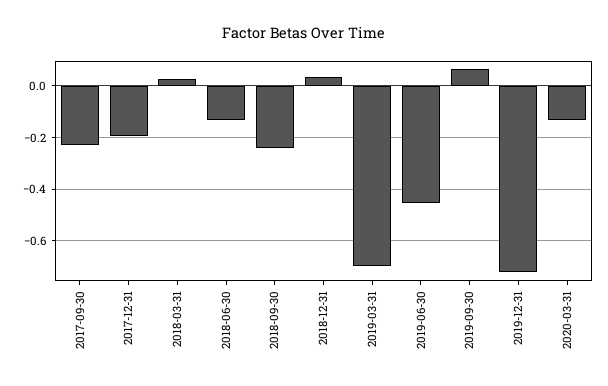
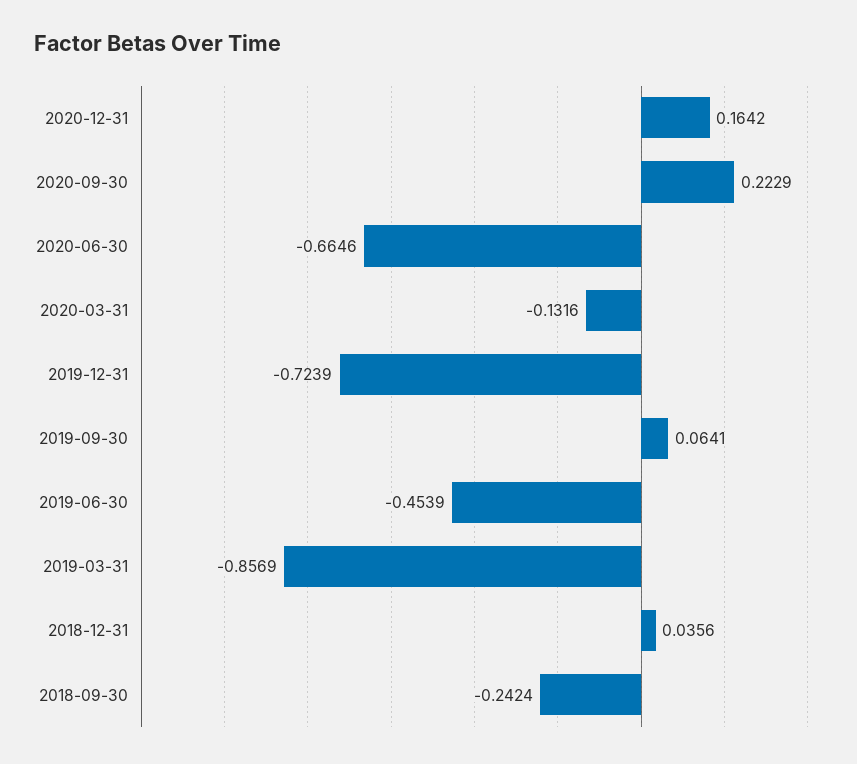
2017-09-30: -0.225 -> none
2017-12-31: -0.2 -> none
2018-03-31: 0.025 -> none
2018-06-30: -0.125 -> none
2019-03-31: -0.7 -> -0.8569
2020-12-31: none -> 0.1642
2020-09-30: none -> 0.2229
2020-06-30: none -> -0.6646

